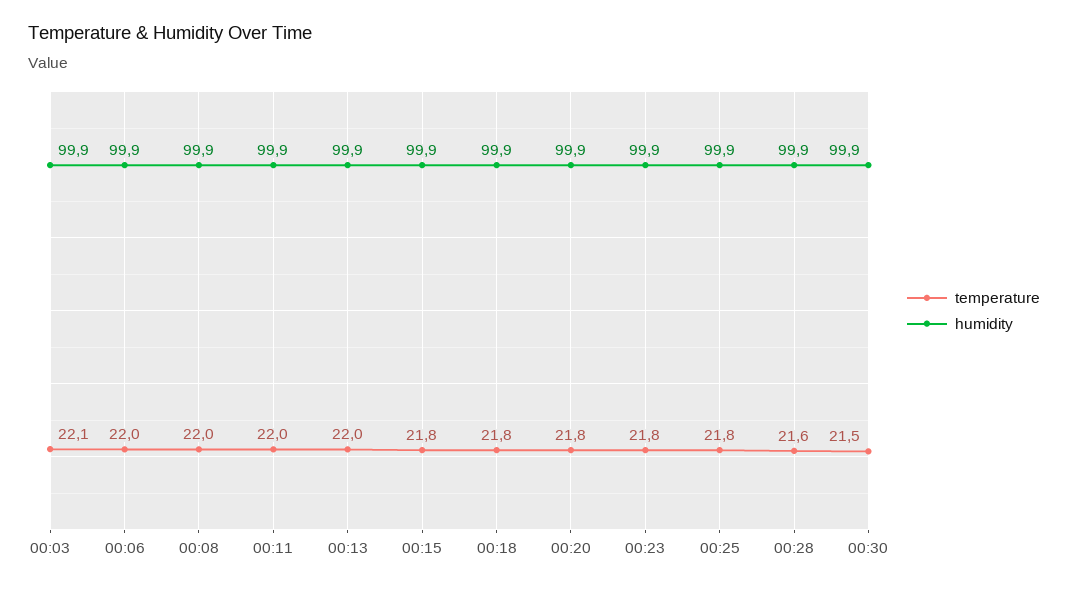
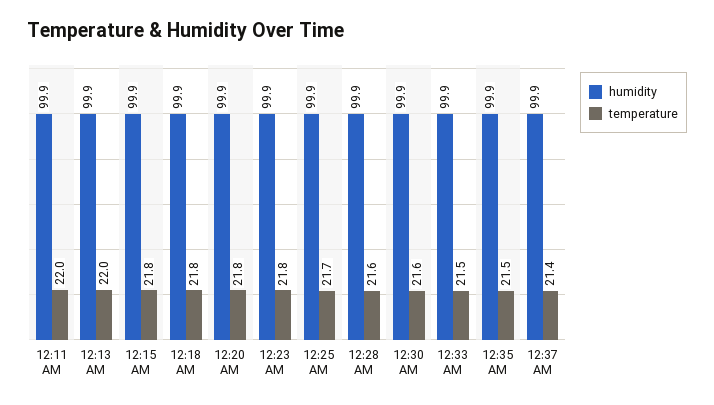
temperature, 00:03: 22.1 -> none
humidity, 00:03: 99.9 -> none
temperature, 00:06: 22 -> none
humidity, 00:06: 99.9 -> none
temperature, 00:08: 22 -> none
humidity, 00:08: 99.9 -> none
temperature, 00:25: 21.8 -> 21.7
temperature, 00:30: 21.5 -> 21.6
humidity, 12:33 AM: none -> 99.9
temperature, 12:33 AM: none -> 21.5
humidity, 12:35 AM: none -> 99.9
temperature, 12:35 AM: none -> 21.5
humidity, 12:37 AM: none -> 99.9
temperature, 12:37 AM: none -> 21.4

